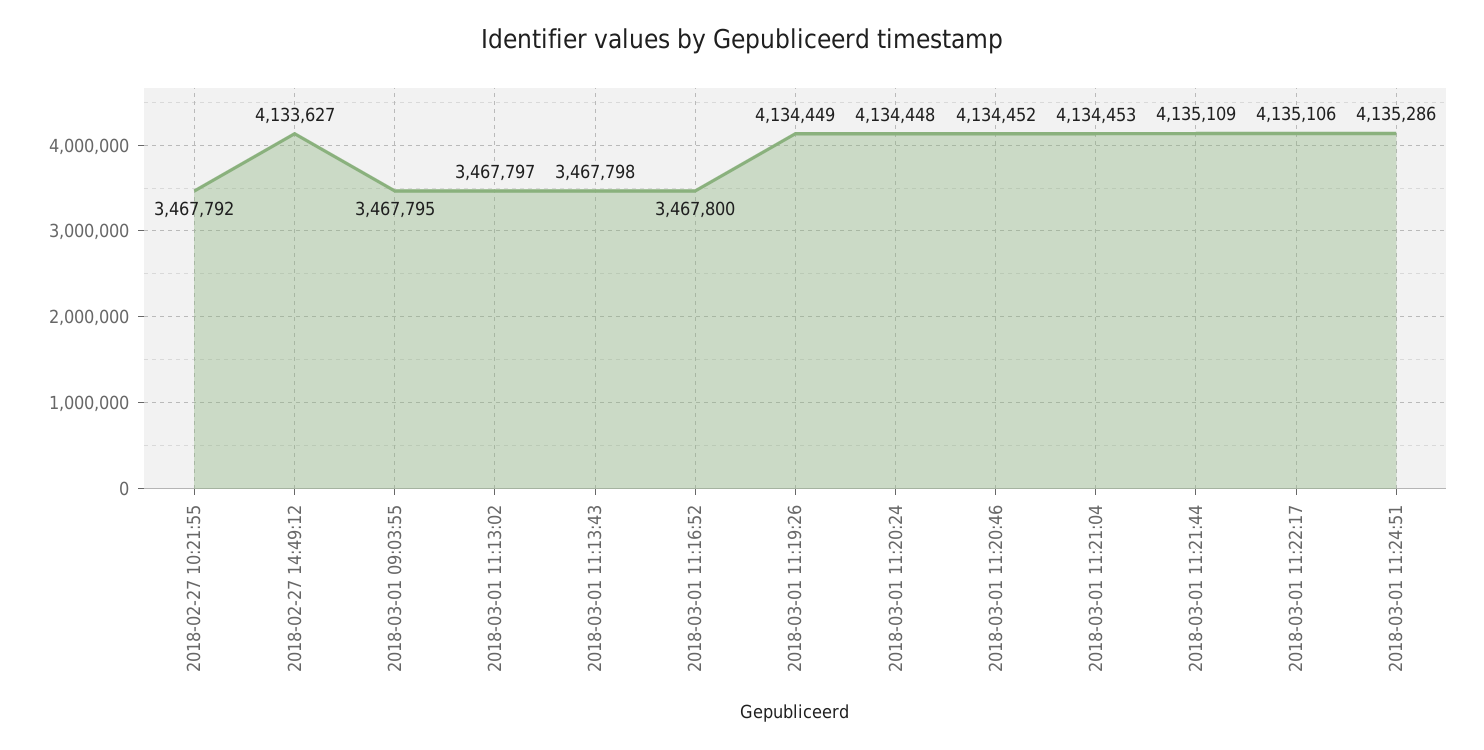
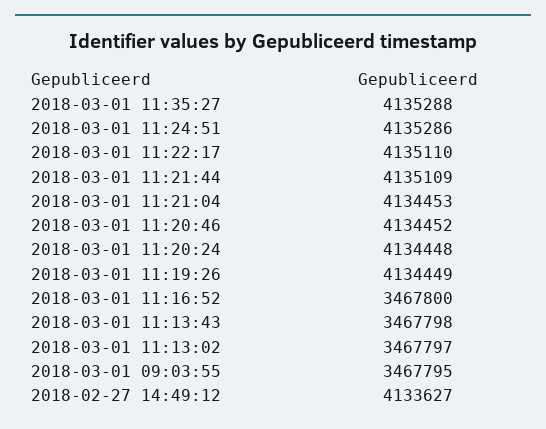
2018-02-27 10:21:55: 3467792 -> none
2018-03-01 11:22:17: 4135106 -> 4135110
2018-03-01 11:35:27: none -> 4135288

